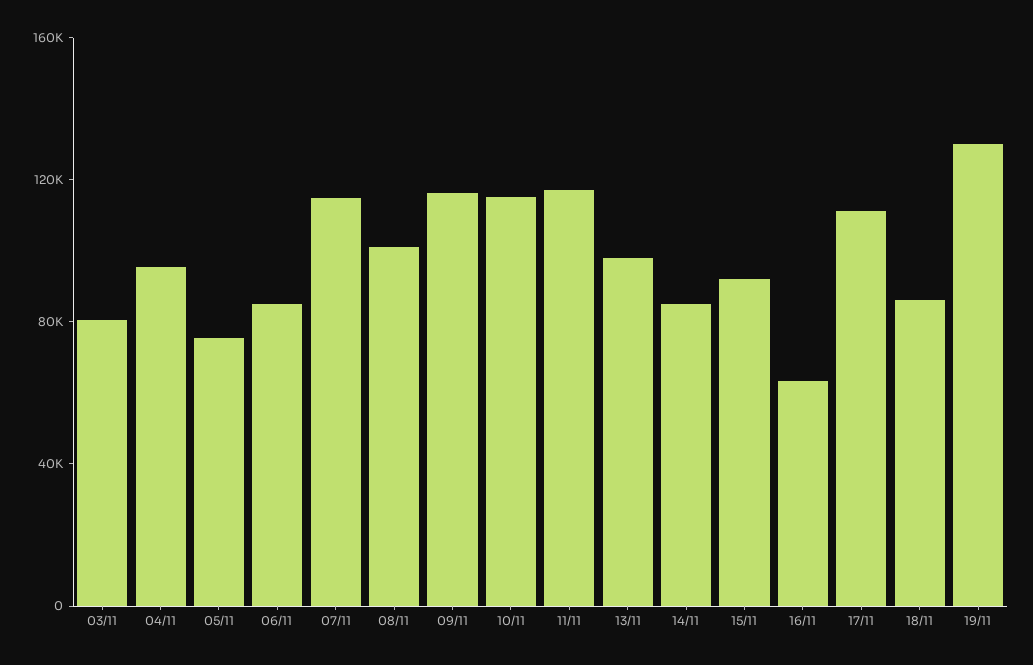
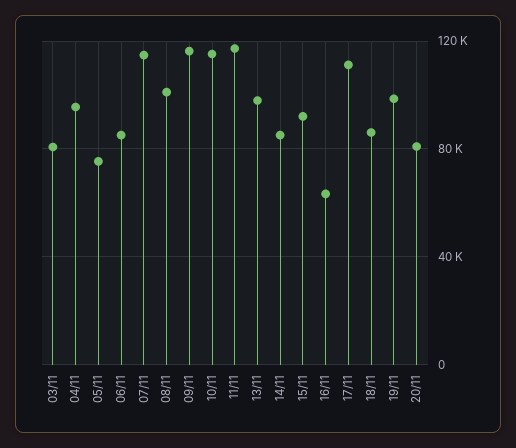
19/11: 130000 -> 100000
20/11: none -> 80000

